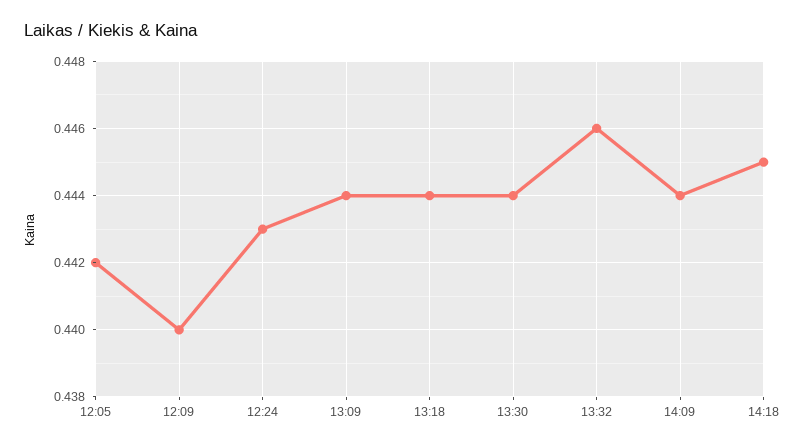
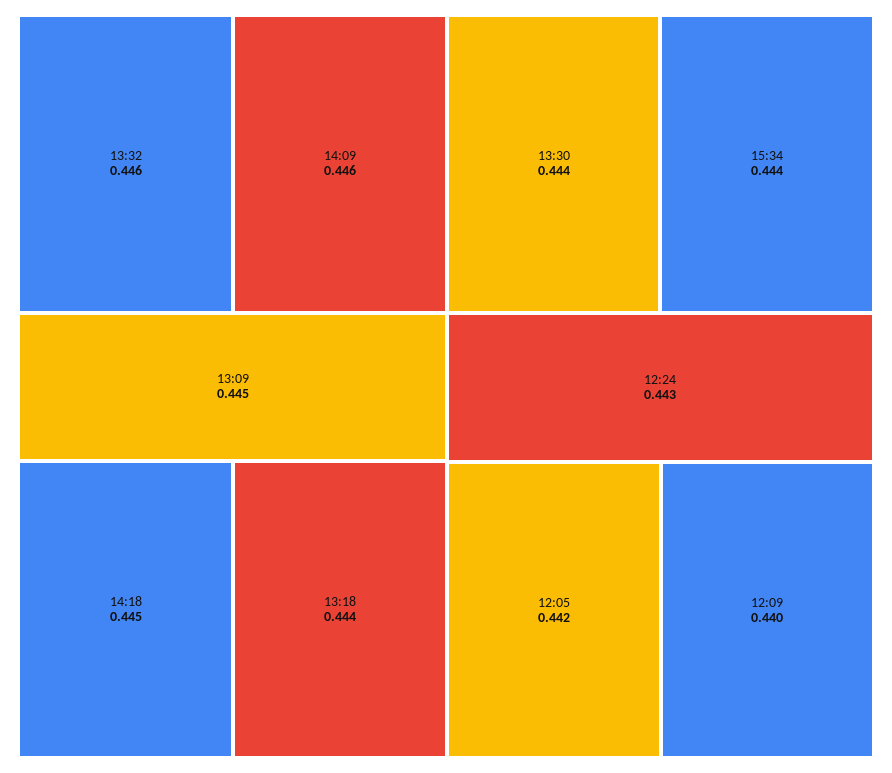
13:09: 0.444 -> 0.445
14:09: 0.444 -> 0.446
15:34: none -> 0.444

